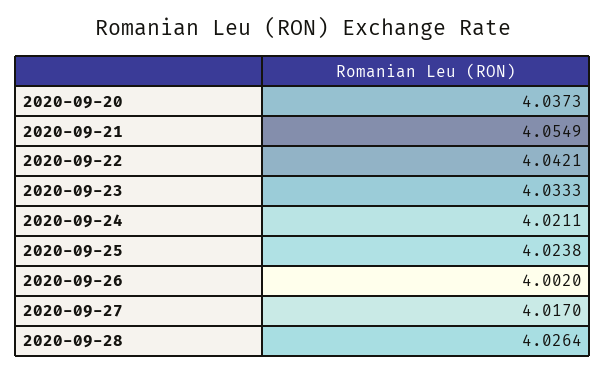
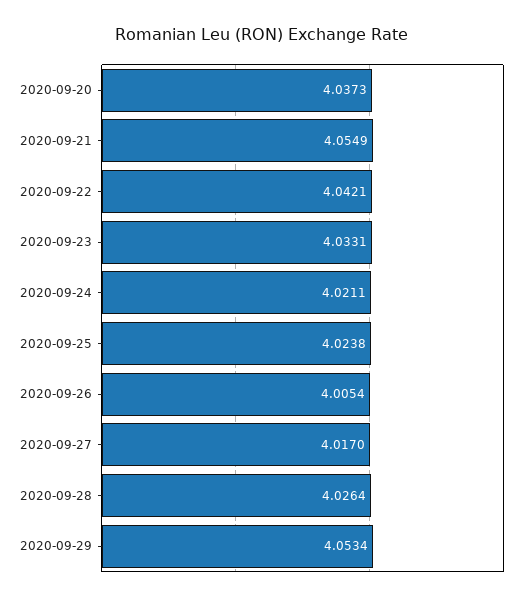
2020-09-23: 4.0333 -> 4.0331
2020-09-26: 4.002 -> 4.0054
2020-09-29: none -> 4.0534

